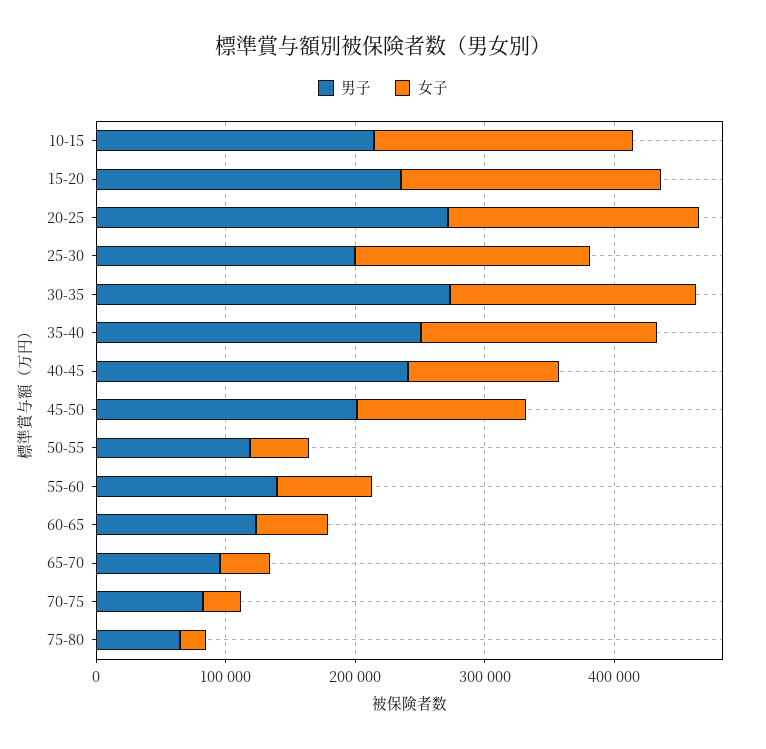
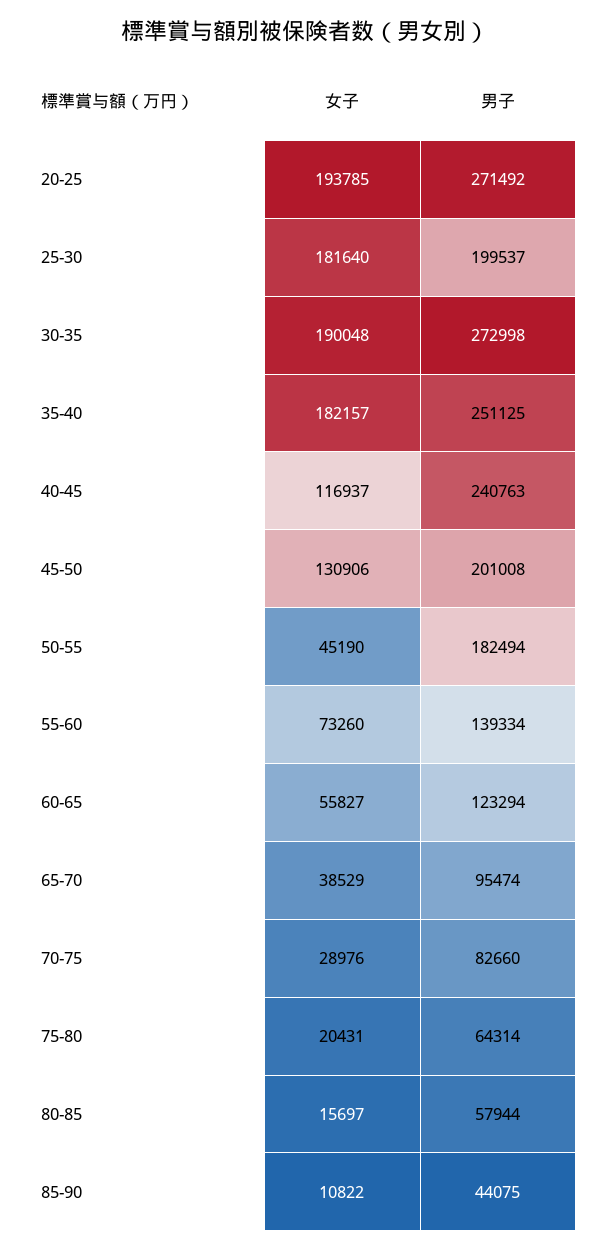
男子, 10-15: 220000 -> none
女子, 10-15: 200000 -> none
男子, 15-20: 240000 -> none
女子, 15-20: 200000 -> none
男子, 50-55: 120000 -> 182494
女子, 80-85: none -> 15697
男子, 80-85: none -> 57944
女子, 85-90: none -> 10822
男子, 85-90: none -> 44075

